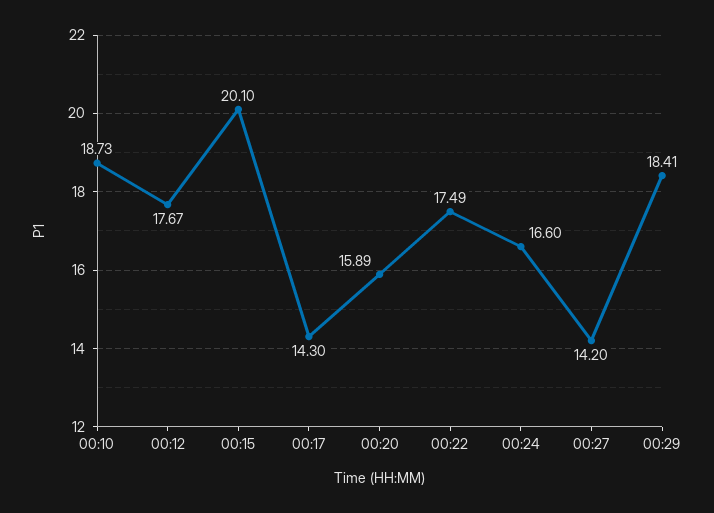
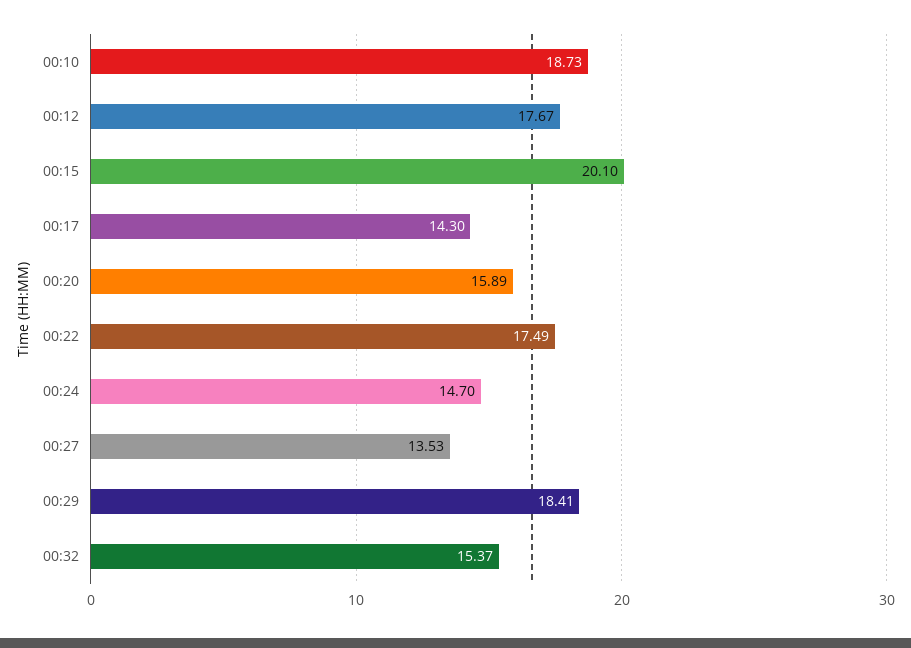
00:24: 16.6 -> 14.7
00:27: 14.2 -> 13.53
00:32: none -> 15.37

